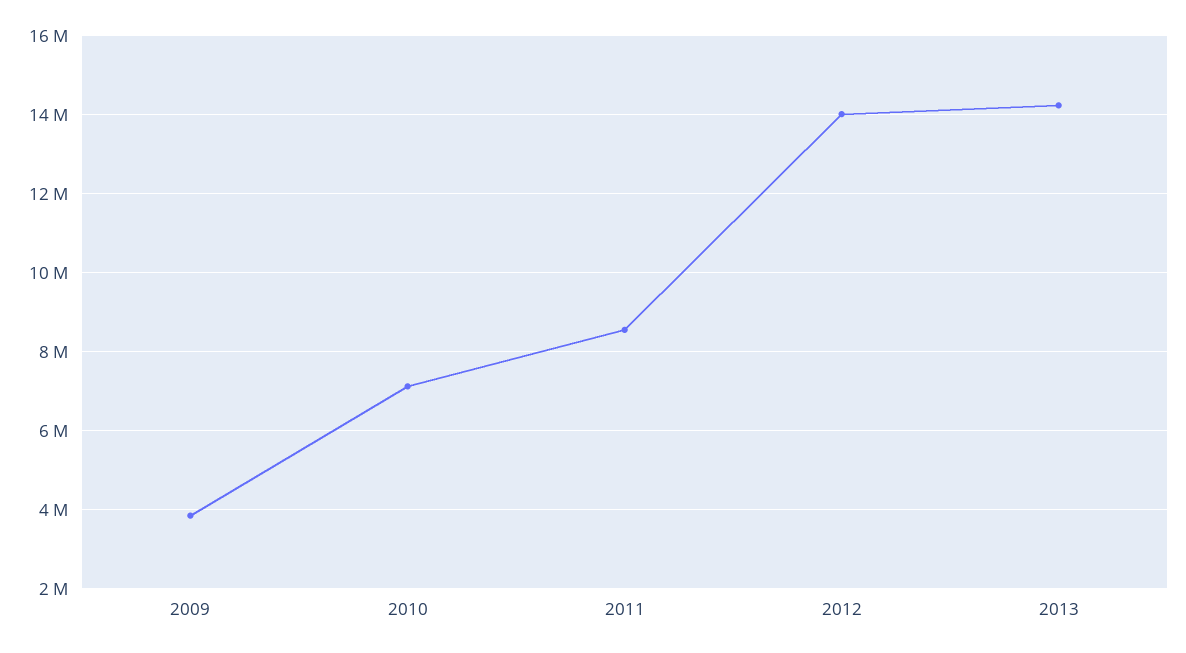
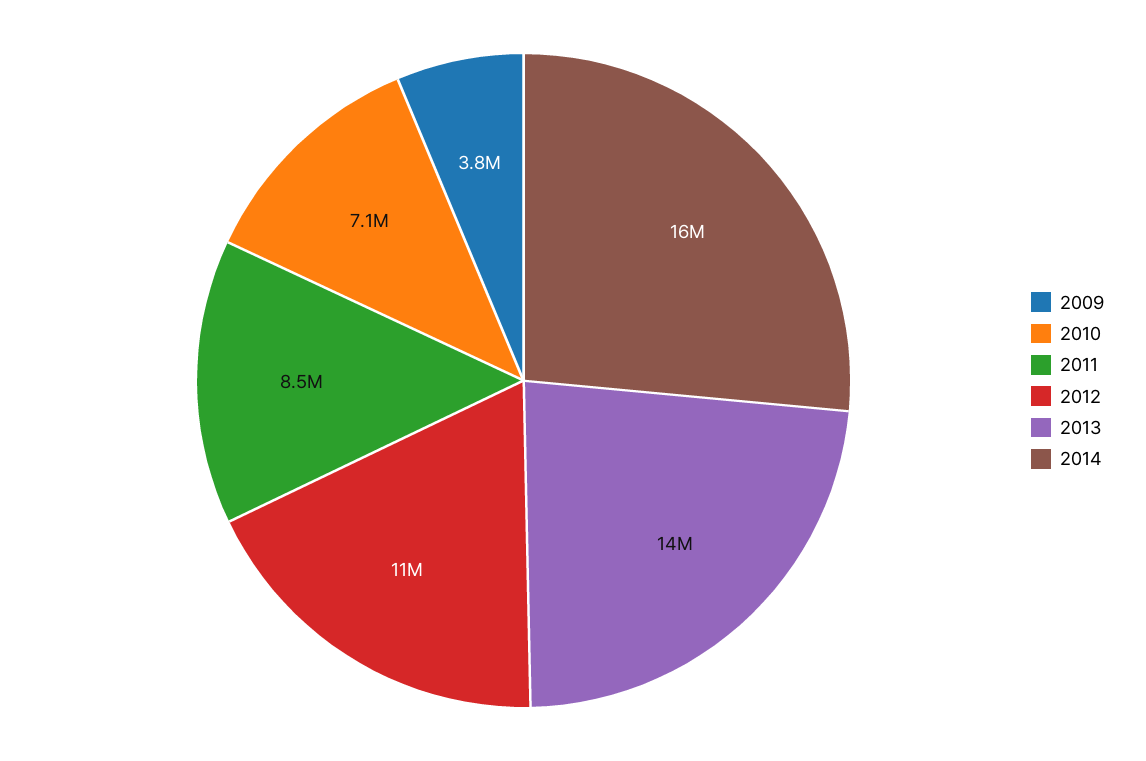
2012: 14000000 -> 11000000
2014: none -> 16000000

